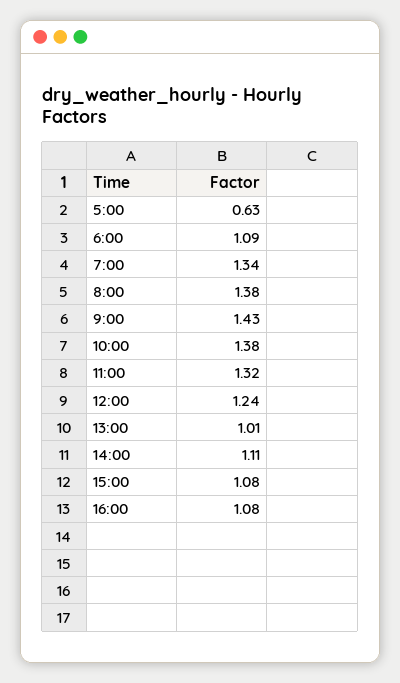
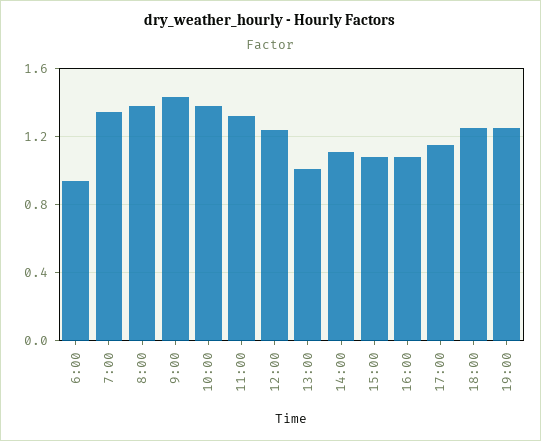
5:00: 0.63 -> none
6:00: 1.09 -> 0.95
17:00: none -> 1.15
18:00: none -> 1.25
19:00: none -> 1.25

